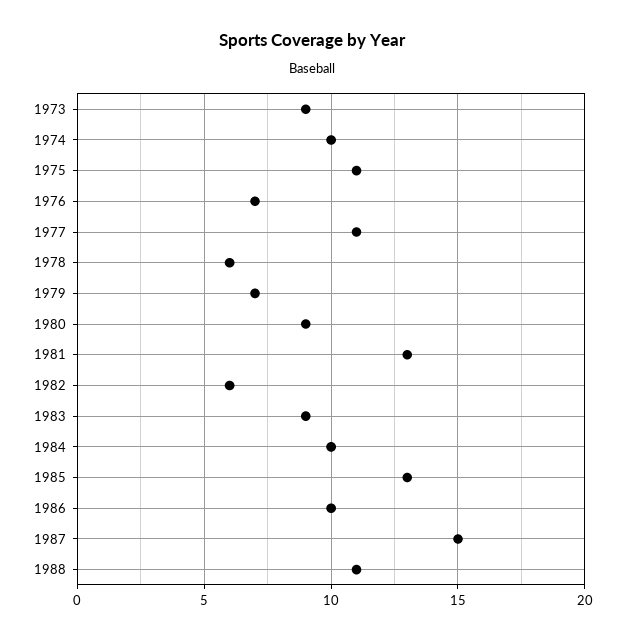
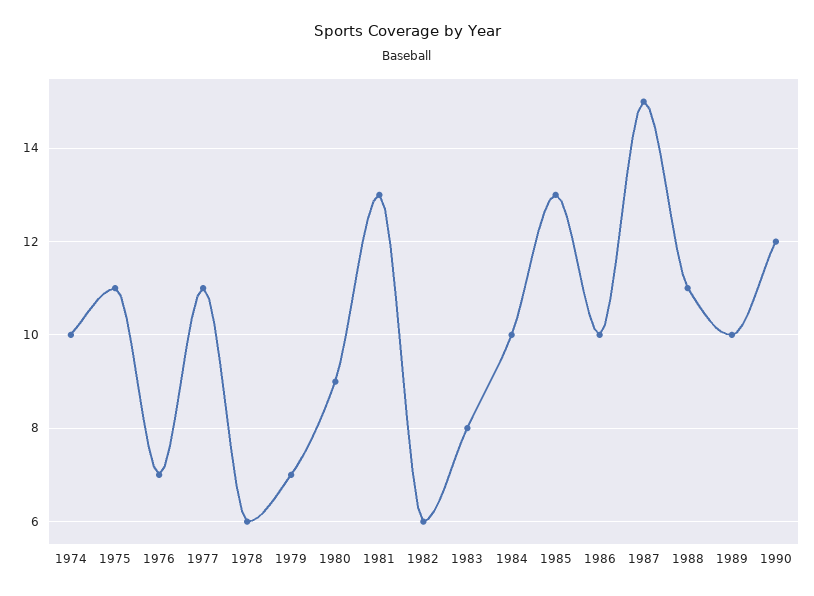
1973: 9 -> none
1983: 9 -> 8
1989: none -> 10
1990: none -> 12

